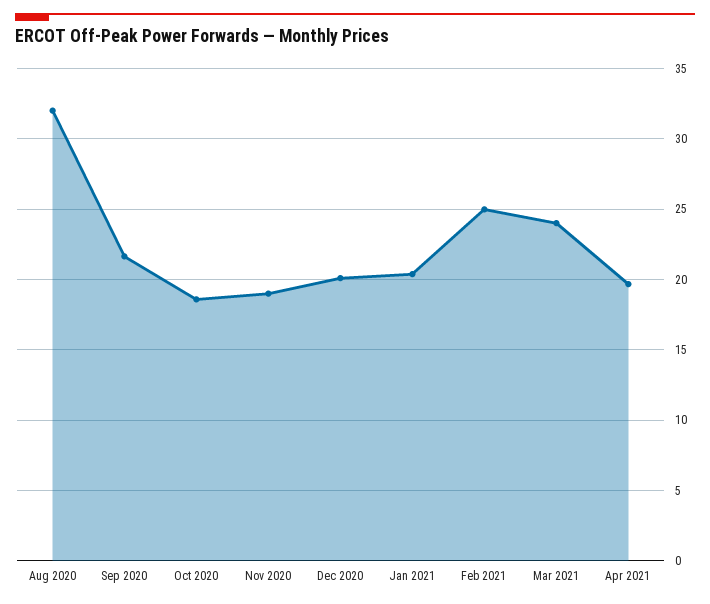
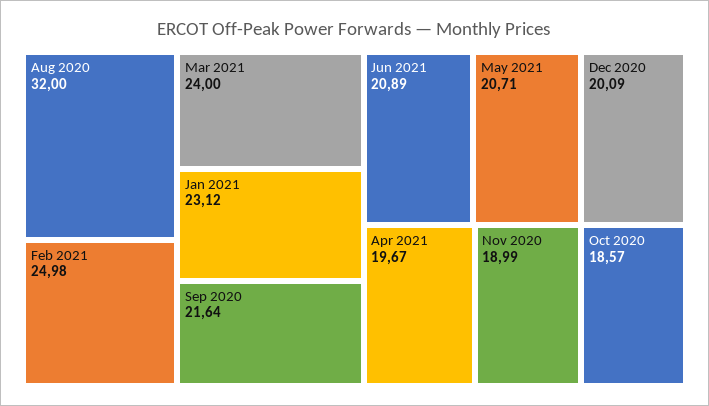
Jan 2021: 20.5 -> 23.12
Jun 2021: none -> 20.89
May 2021: none -> 20.71

